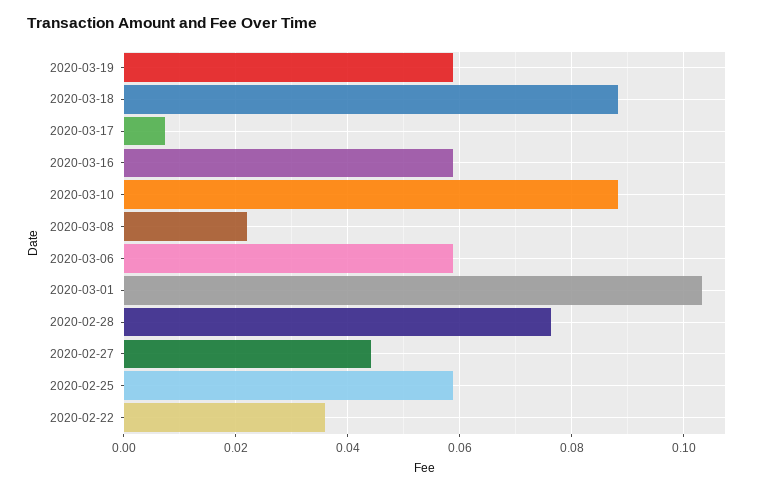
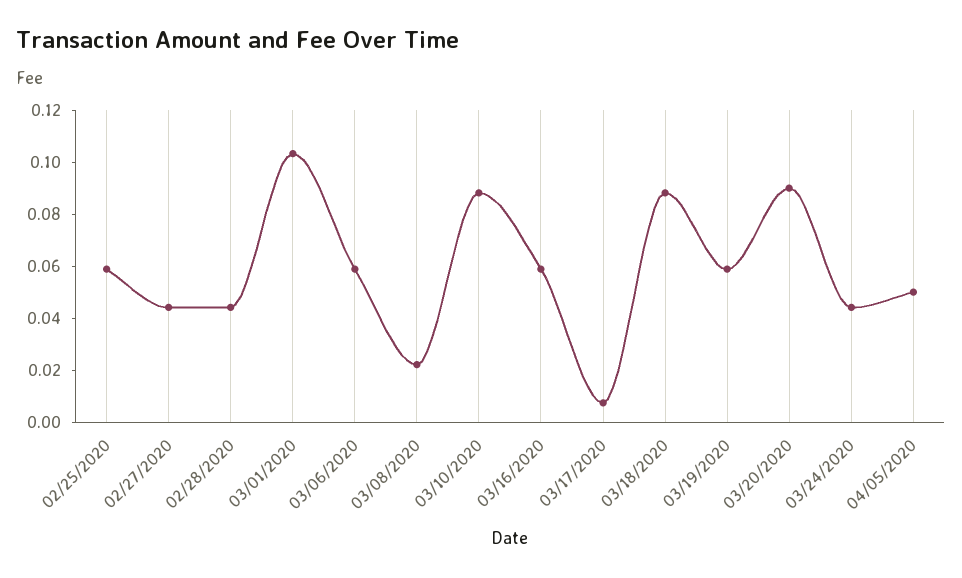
2020-02-28: 0.076 -> 0.045
2020-02-22: 0.036 -> none
03/20/2020: none -> 0.09
03/24/2020: none -> 0.045
04/05/2020: none -> 0.05

